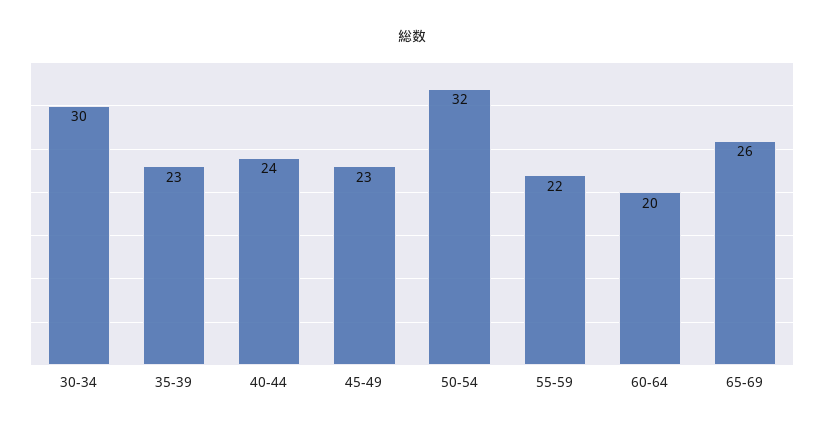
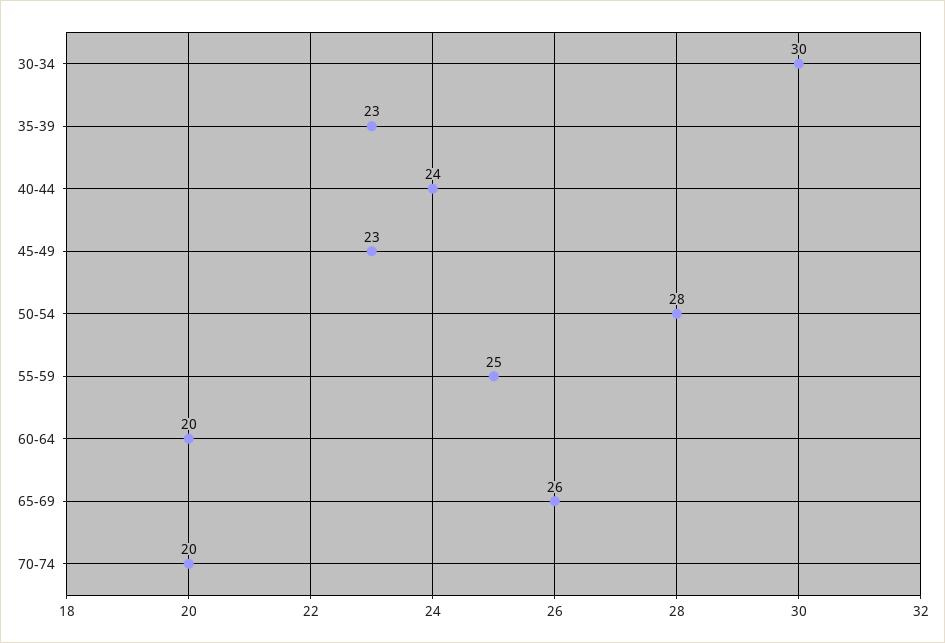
50-54: 32 -> 28
55-59: 22 -> 25
70-74: none -> 20

